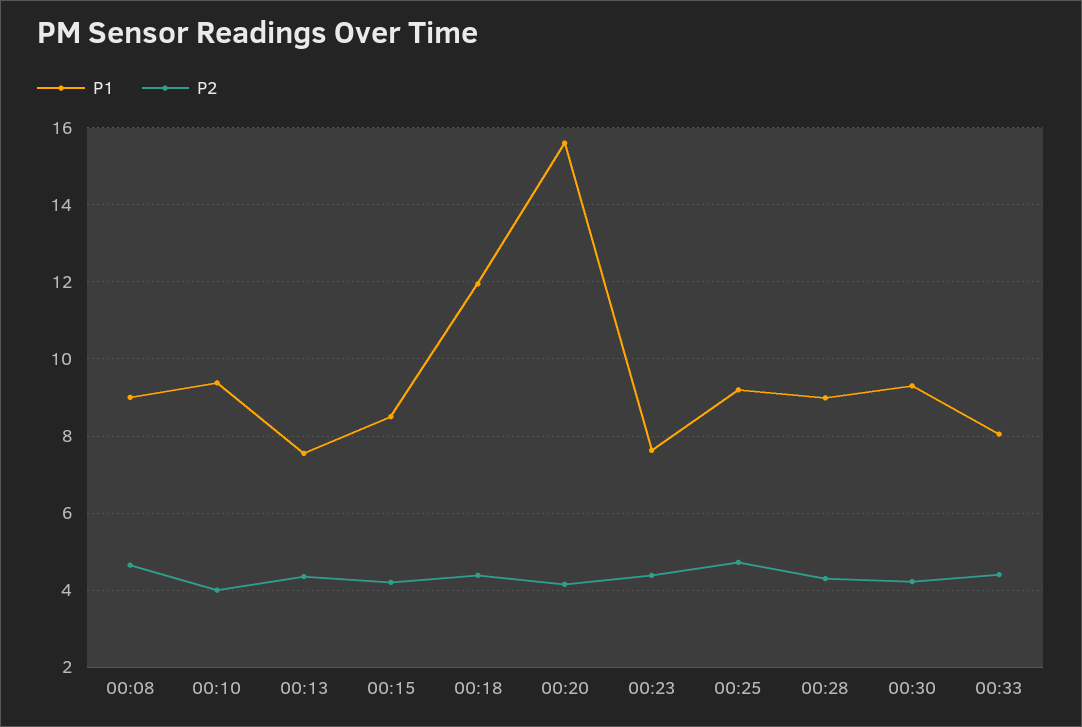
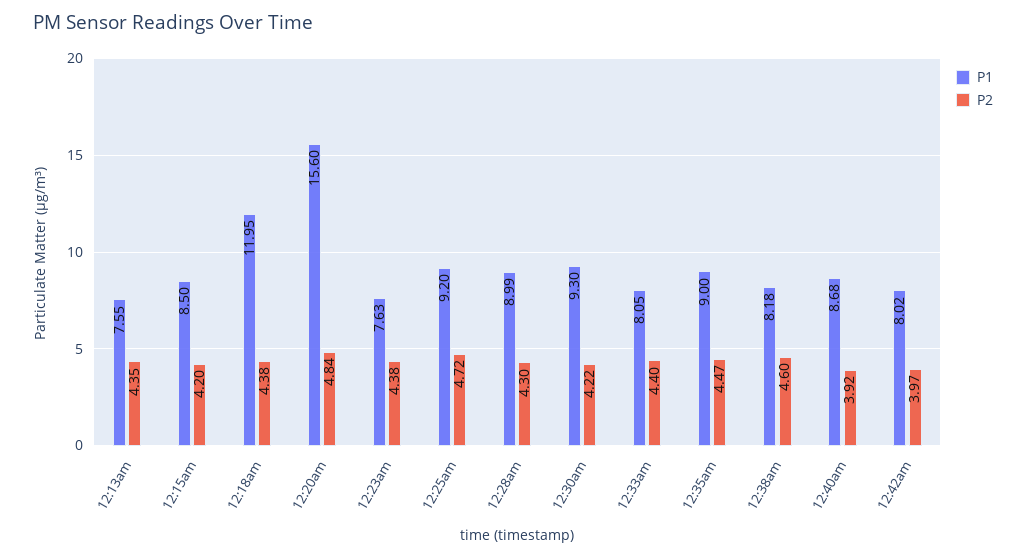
P1, 00:08: 9 -> none
P2, 00:08: 4.6 -> none
P1, 00:10: 9.4 -> none
P2, 00:10: 4 -> none
P2, 00:20: 4.2 -> 4.84
P1, 12:35am: none -> 9
P2, 12:35am: none -> 4.47
P1, 12:38am: none -> 8.18
P2, 12:38am: none -> 4.6
P1, 12:40am: none -> 8.68
P2, 12:40am: none -> 3.92
P1, 12:42am: none -> 8.02
P2, 12:42am: none -> 3.97

